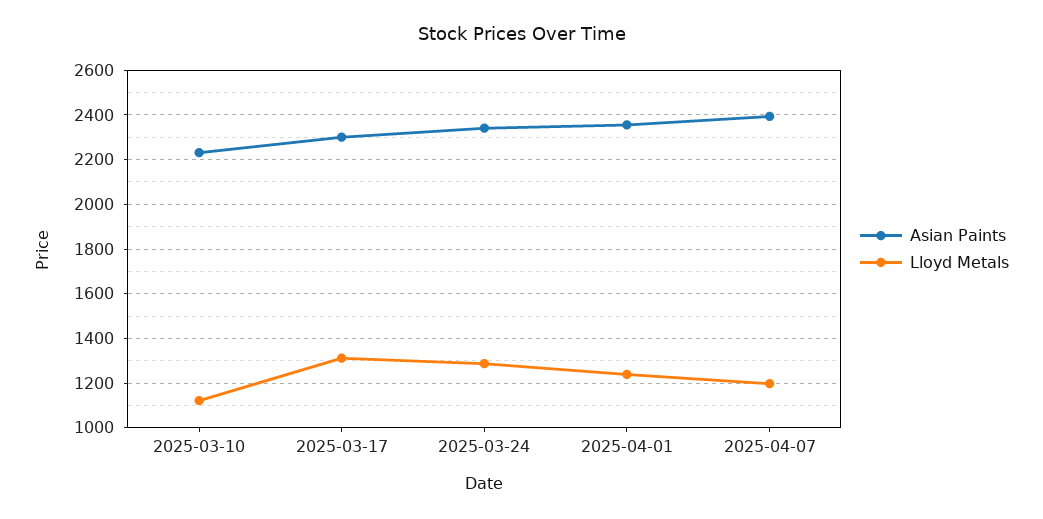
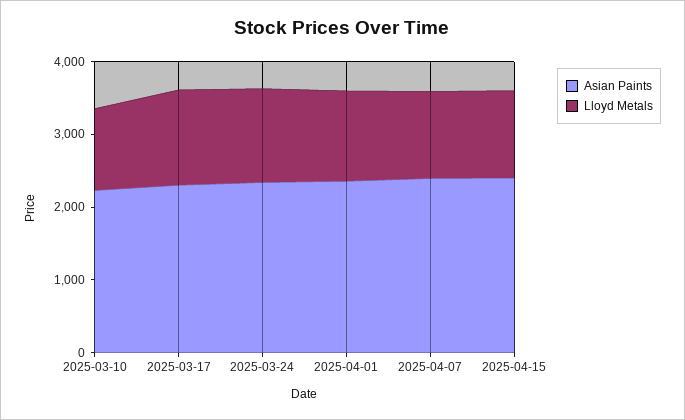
Asian Paints, 2025-04-15: none -> 2400
Lloyd Metals, 2025-04-15: none -> 1200

